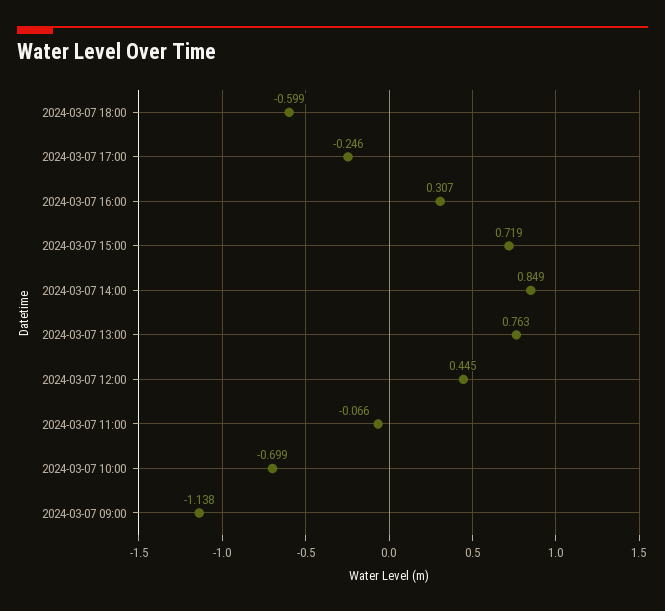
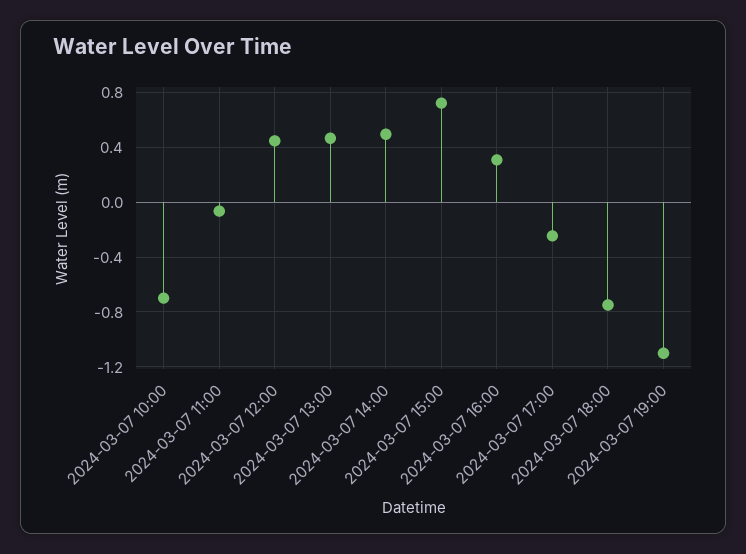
2024-03-07 18:00: -0.599 -> -0.75
2024-03-07 14:00: 0.849 -> 0.5
2024-03-07 13:00: 0.763 -> 0.45
2024-03-07 09:00: -1.138 -> none
2024-03-07 19:00: none -> -1.1

